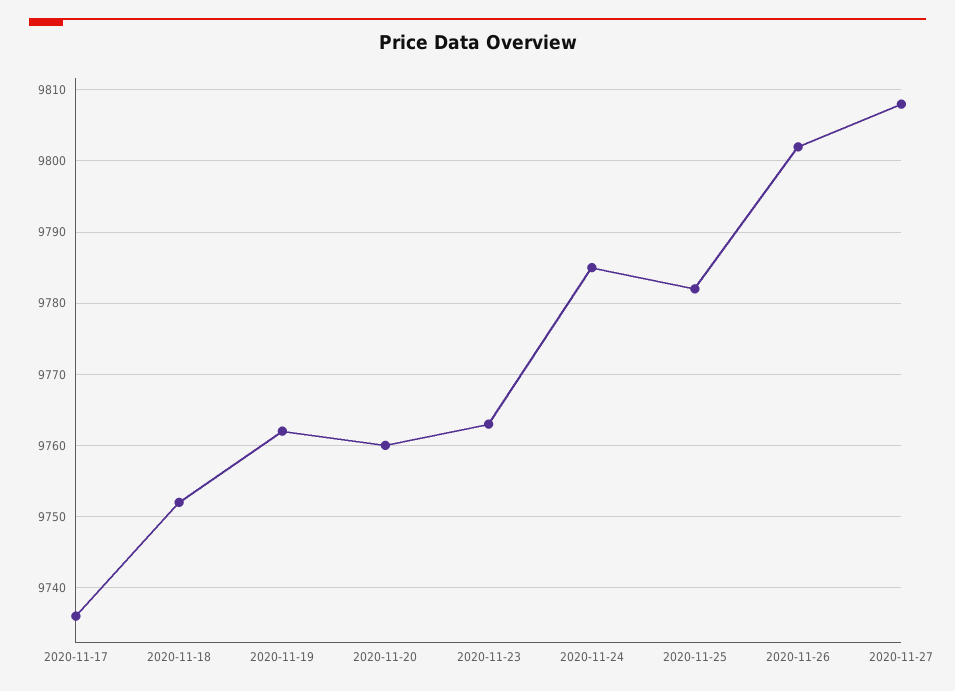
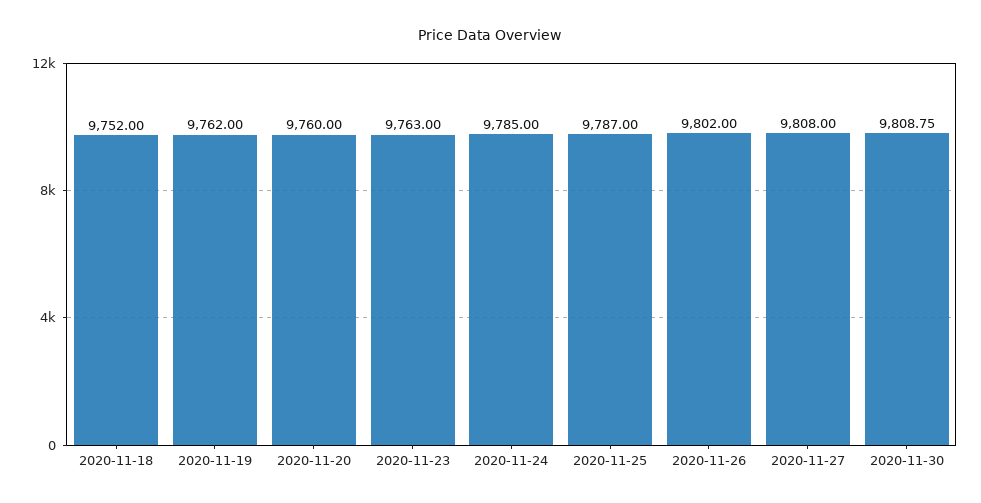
2020-11-17: 9736 -> none
2020-11-25: 9782 -> 9787
2020-11-30: none -> 9808.75

